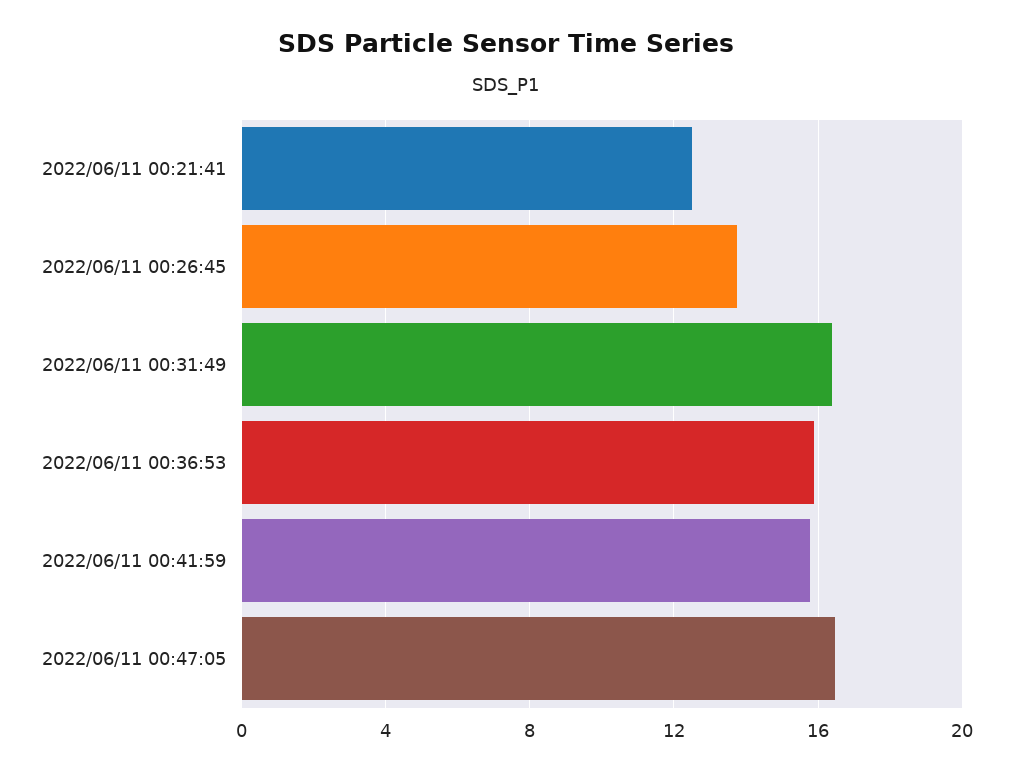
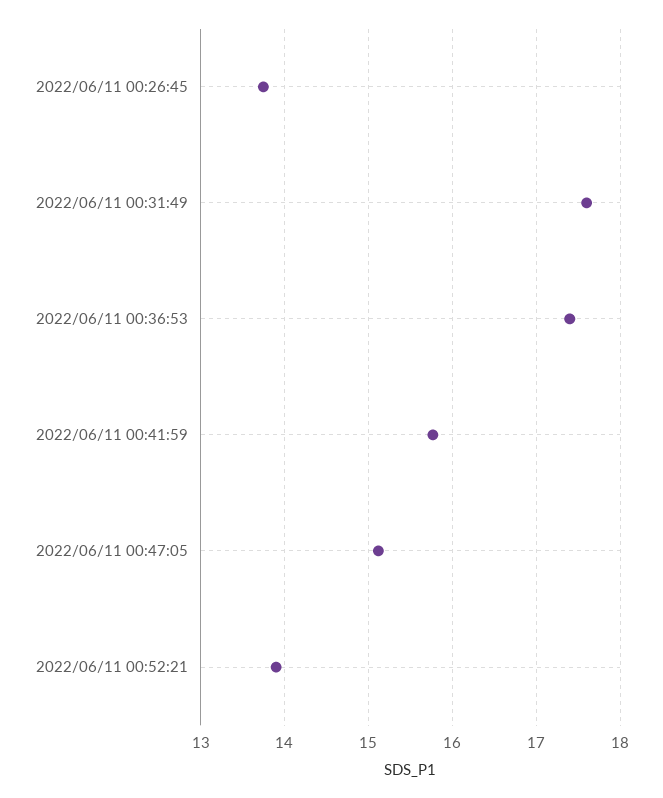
2022/06/11 00:21:41: 12.5 -> none
2022/06/11 00:31:49: 16.5 -> 17.6
2022/06/11 00:36:53: 16 -> 17.4
2022/06/11 00:47:05: 16.5 -> 15.1
2022/06/11 00:52:21: none -> 13.9

